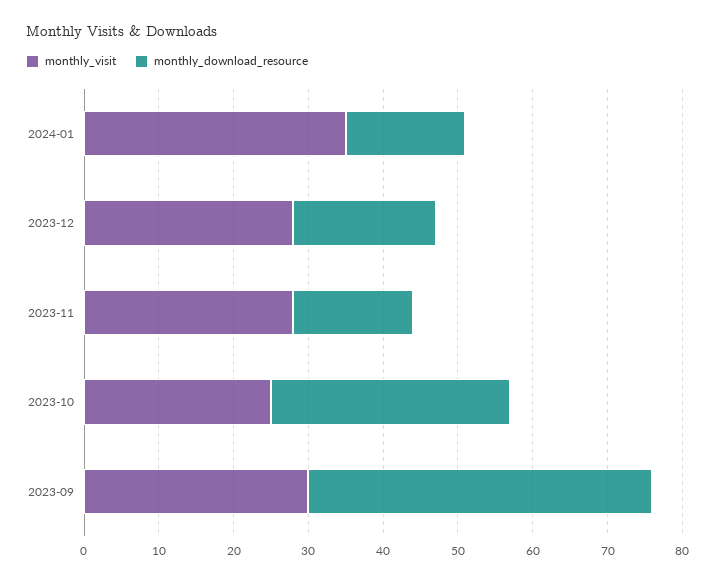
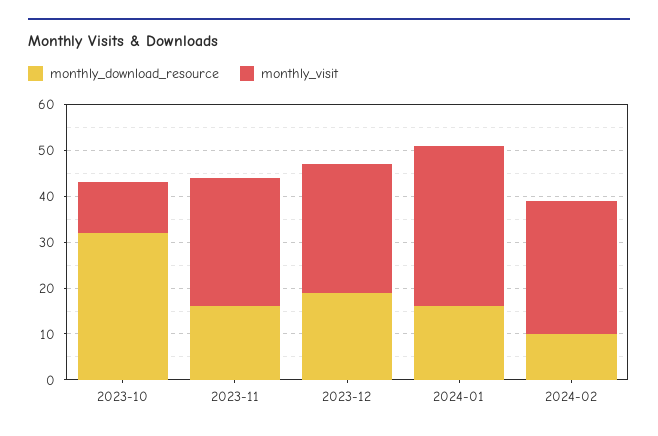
monthly_visit, 2023-10: 25 -> 10
monthly_visit, 2023-09: 30 -> none
monthly_download_resource, 2023-09: 45 -> none
monthly_download_resource, 2024-02: none -> 10
monthly_visit, 2024-02: none -> 30

